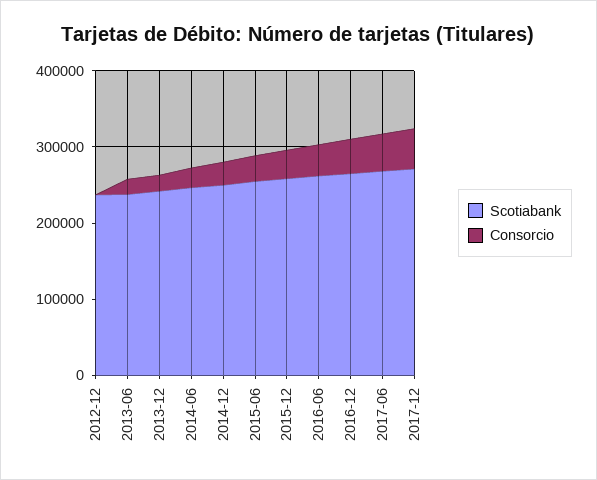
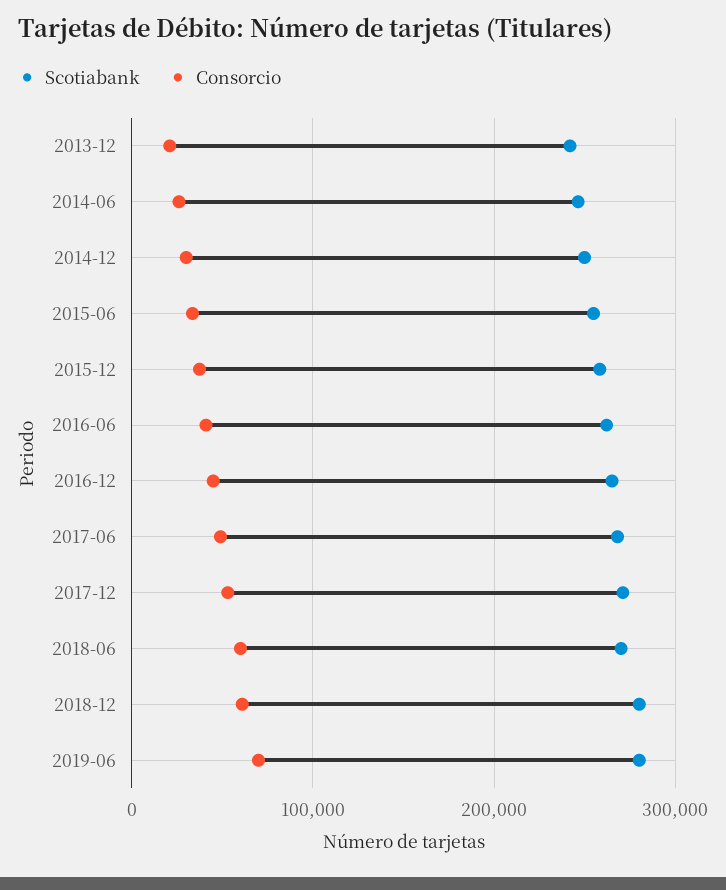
Scotiabank, 2012-12: 240000 -> none
Consorcio, 2012-12: 0 -> none
Scotiabank, 2013-06: 240000 -> none
Consorcio, 2013-06: 20000 -> none
Scotiabank, 2018-06: none -> 270000
Consorcio, 2018-06: none -> 60000
Scotiabank, 2018-12: none -> 280000
Consorcio, 2018-12: none -> 60000
Scotiabank, 2019-06: none -> 280000
Consorcio, 2019-06: none -> 70000

